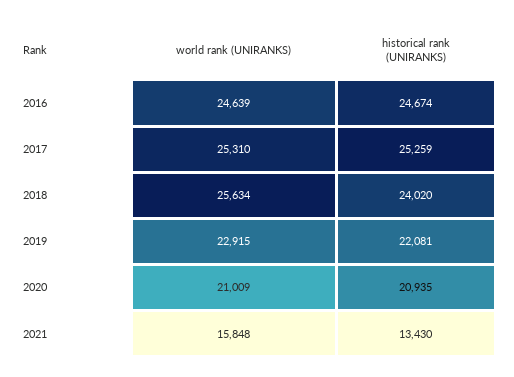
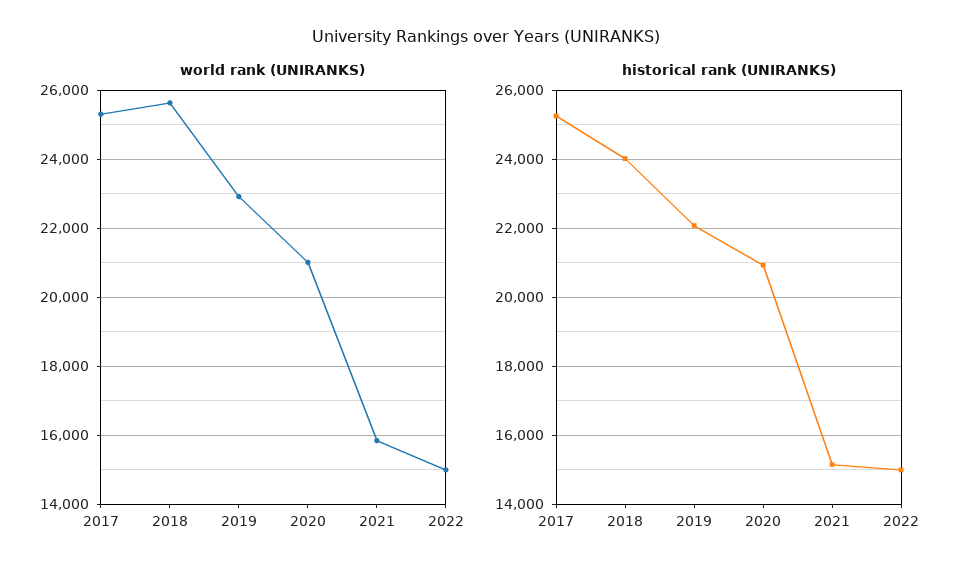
world rank (UNIRANKS), 2016: 24639 -> none
historical rank (UNIRANKS), 2016: 24674 -> none
historical rank (UNIRANKS), 2021: 13430 -> 15200
world rank (UNIRANKS), 2022: none -> 15000
historical rank (UNIRANKS), 2022: none -> 15000

